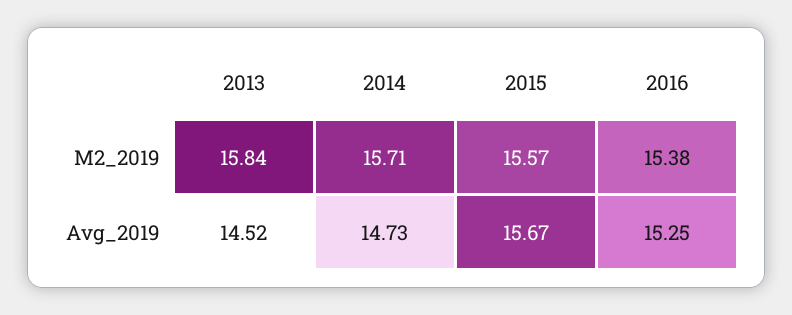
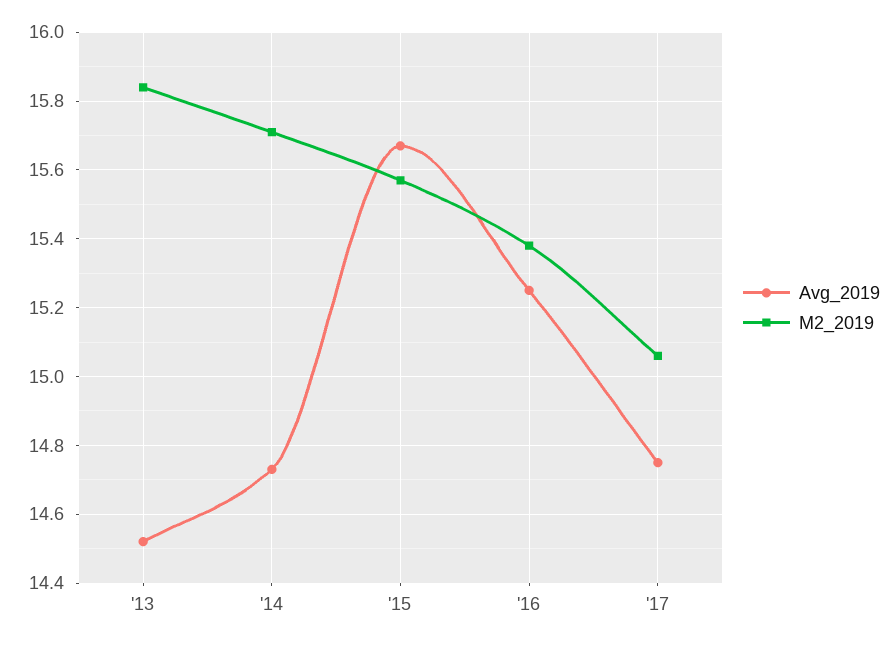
Avg_2019, '17: none -> 14.75
M2_2019, '17: none -> 15.05

